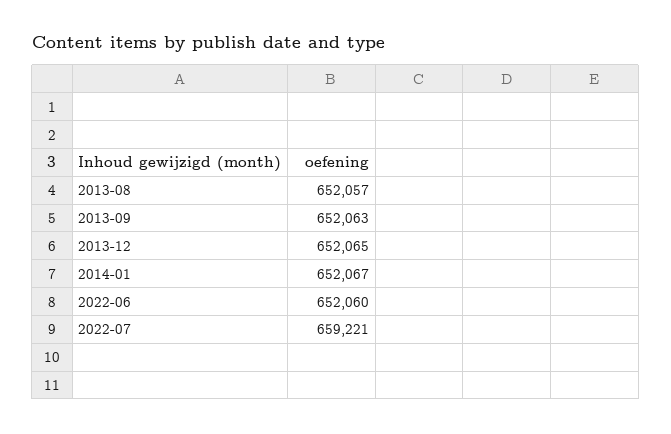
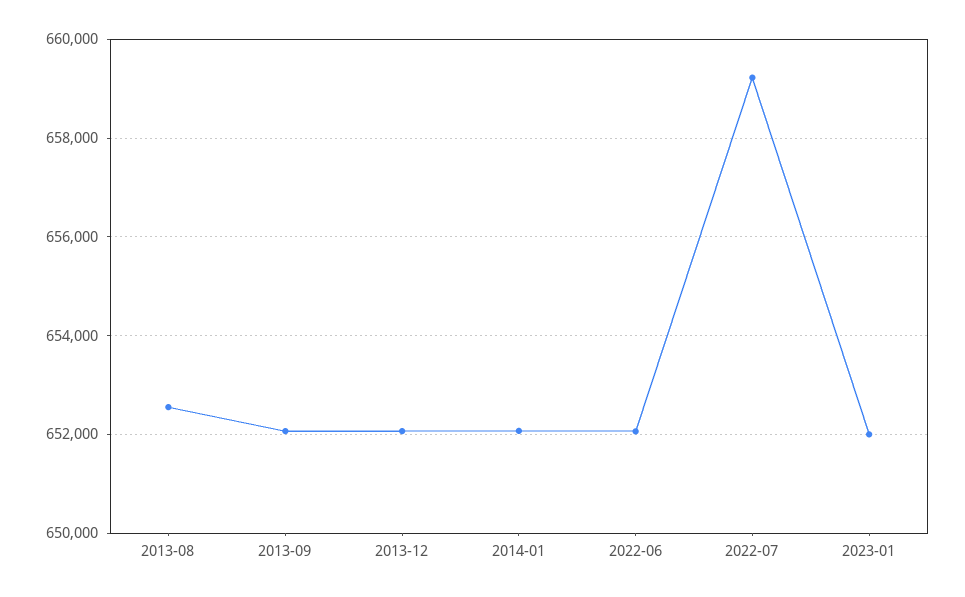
2013-08: 652057 -> 652600
2023-01: none -> 652000

